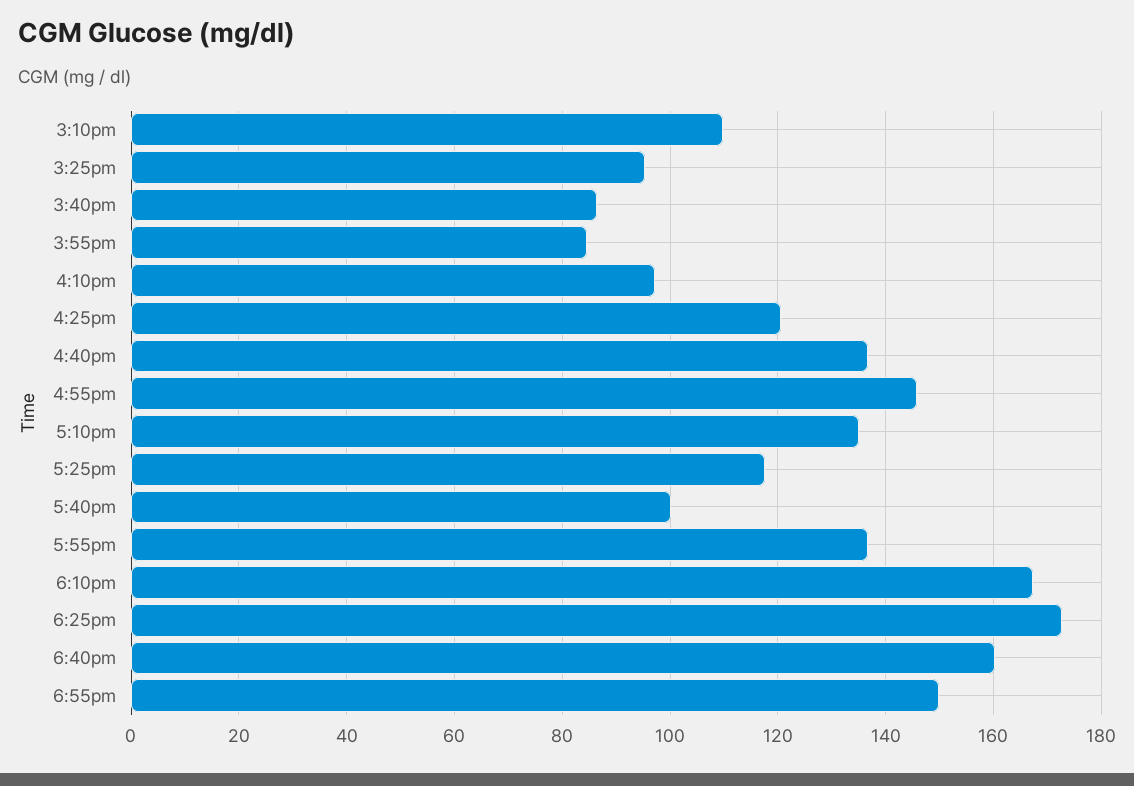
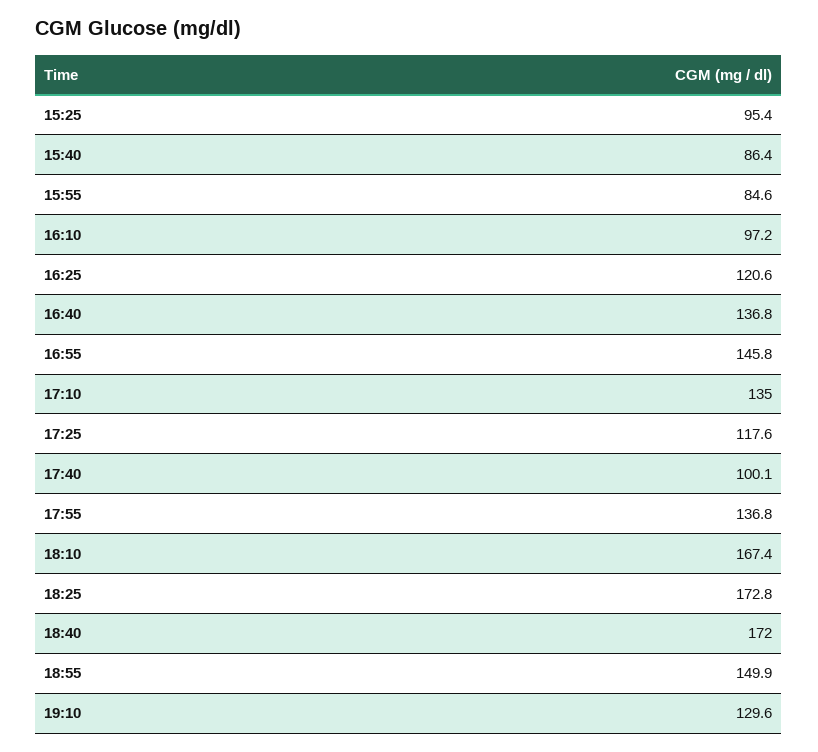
3:10pm: 110 -> none
6:40pm: 160 -> 172
19:10: none -> 129.6

